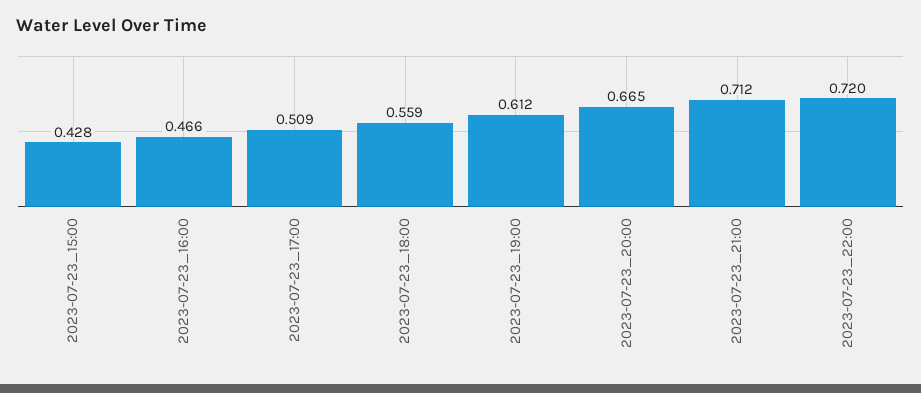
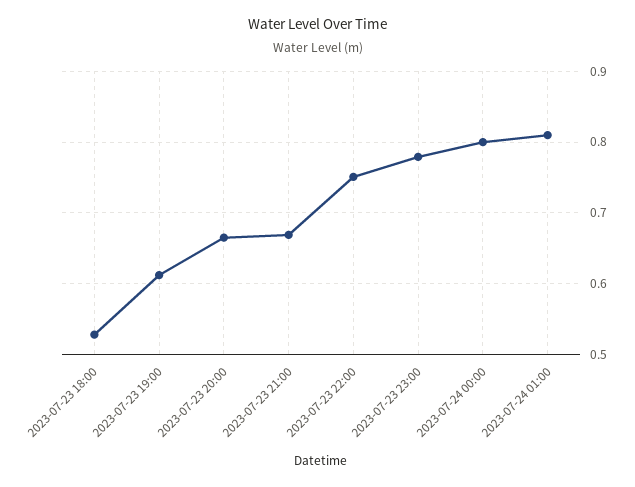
2023-07-23_15:00: 0.428 -> none
2023-07-23_16:00: 0.466 -> none
2023-07-23_17:00: 0.509 -> none
2023-07-23_18:00: 0.559 -> 0.53
2023-07-23_21:00: 0.712 -> 0.67
2023-07-23_22:00: 0.72 -> 0.75
2023-07-23 23:00: none -> 0.78
2023-07-24 00:00: none -> 0.8
2023-07-24 01:00: none -> 0.81

